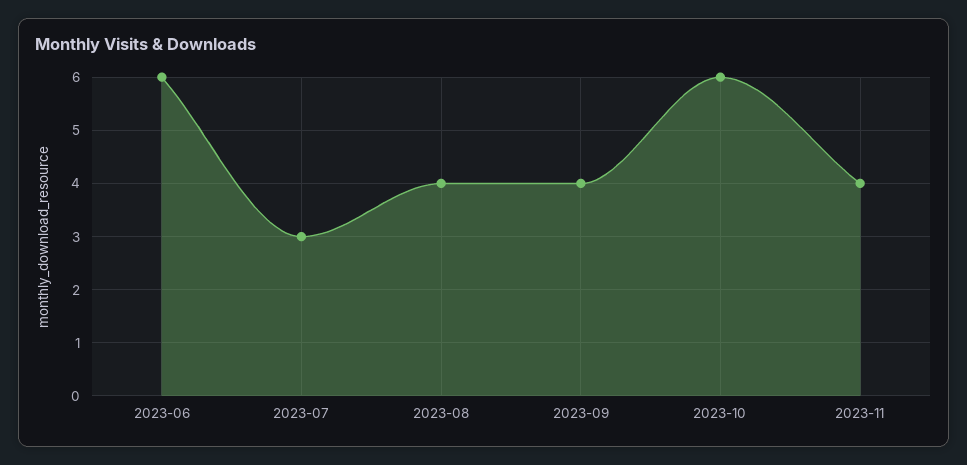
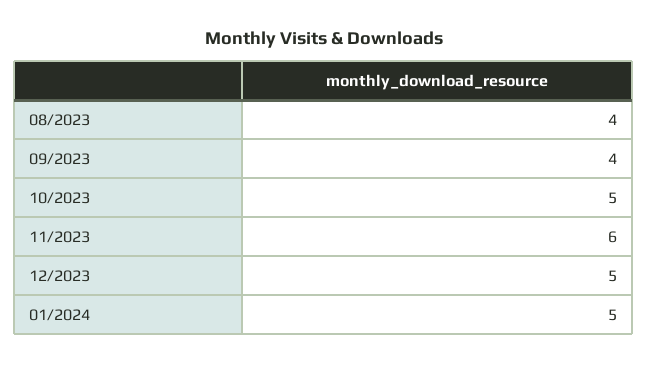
2023-06: 6 -> none
2023-07: 3 -> none
2023-10: 6 -> 5
2023-11: 4 -> 6
12/2023: none -> 5
01/2024: none -> 5

